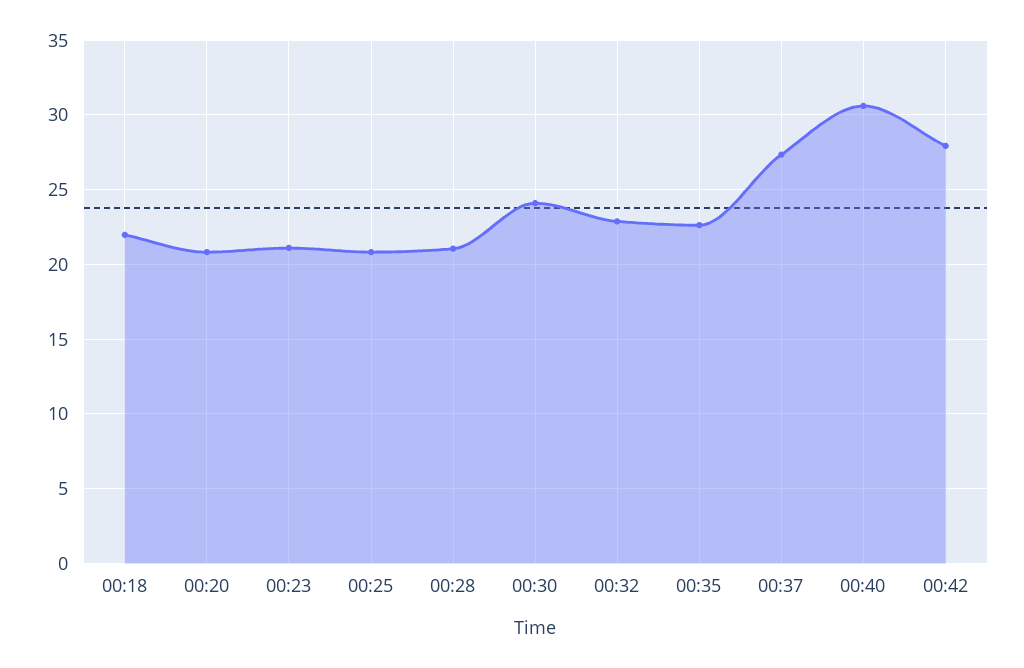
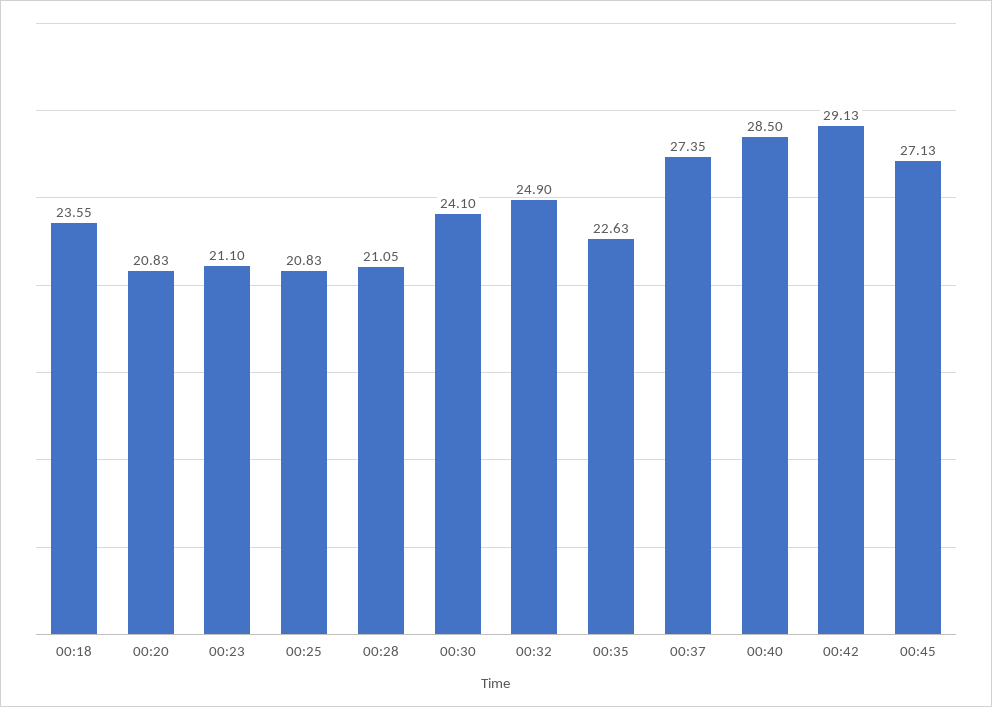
00:18: 22 -> 23.55
00:32: 23 -> 24.9
00:40: 30.5 -> 28.5
00:42: 28 -> 29.13
00:45: none -> 27.13

